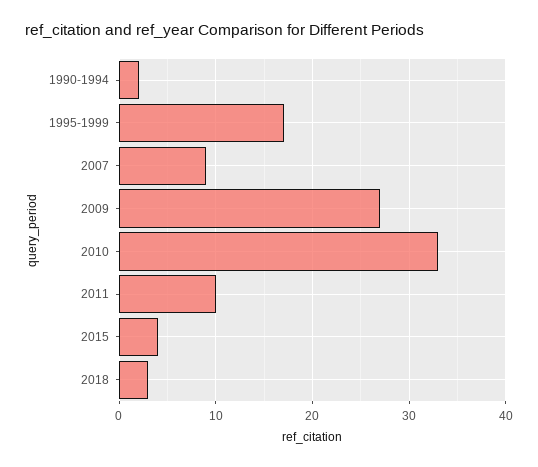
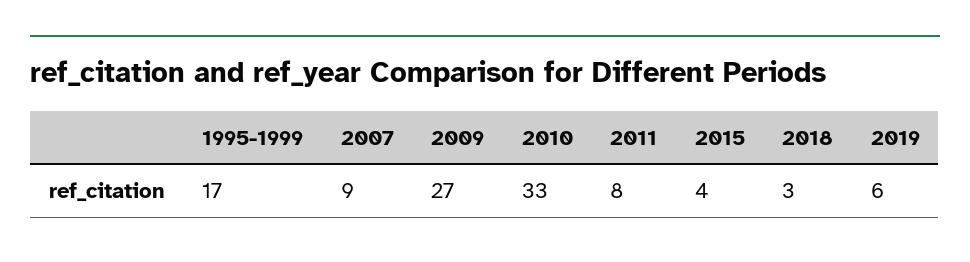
1990-1994: 2 -> none
2011: 10 -> 8
2019: none -> 6

